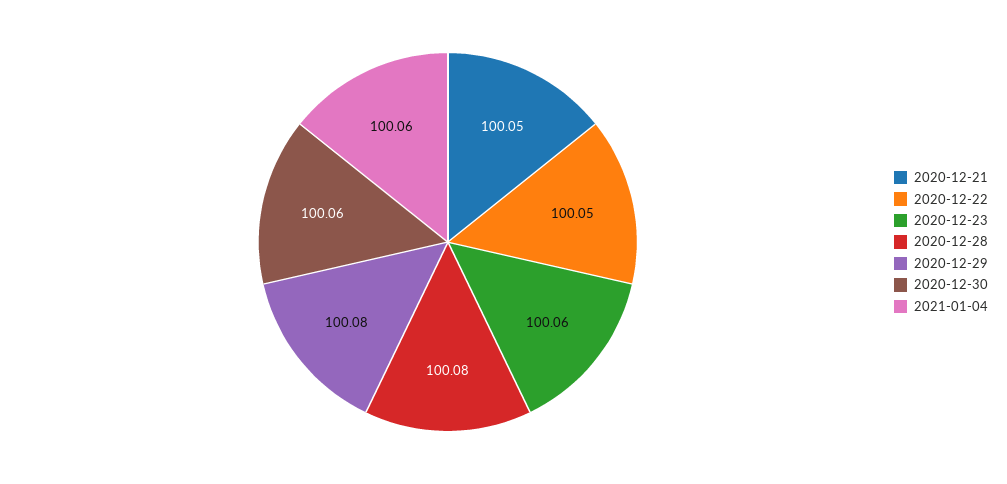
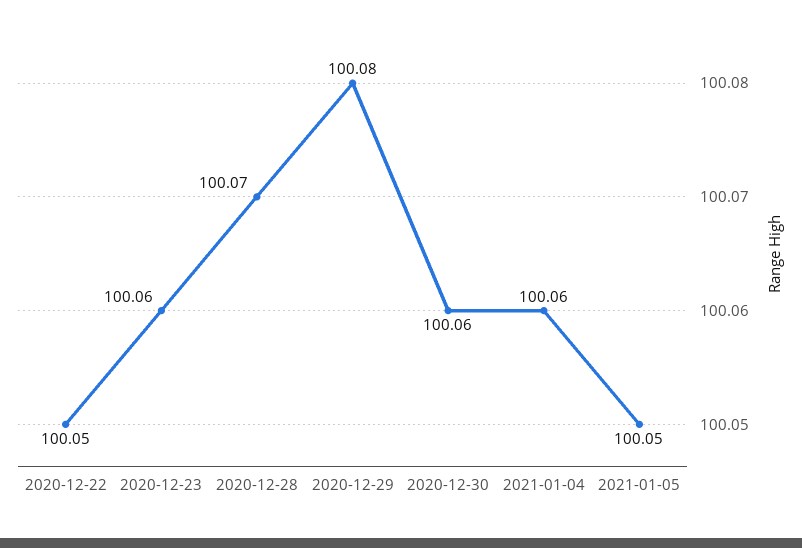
2020-12-21: 100.05 -> none
2020-12-28: 100.08 -> 100.07
2021-01-05: none -> 100.05

